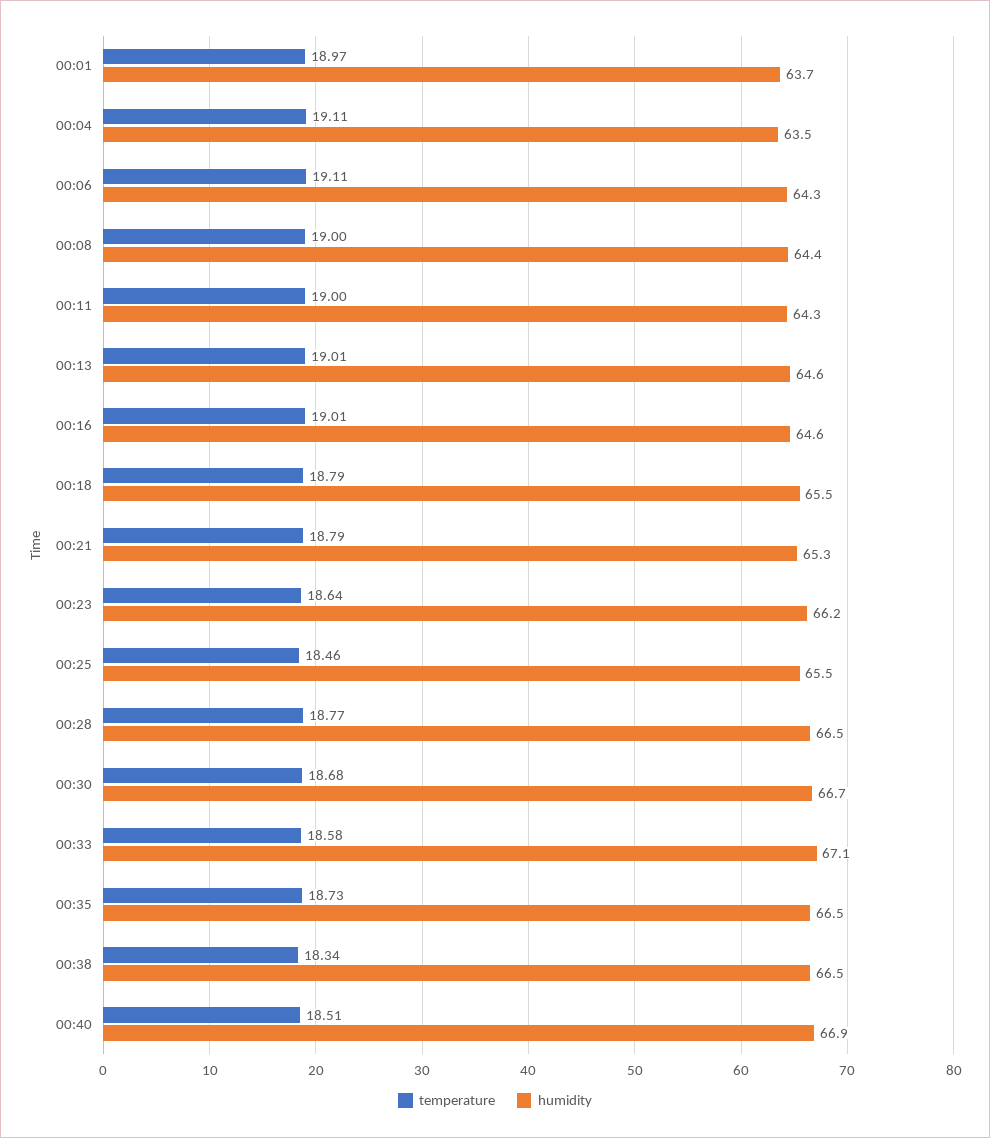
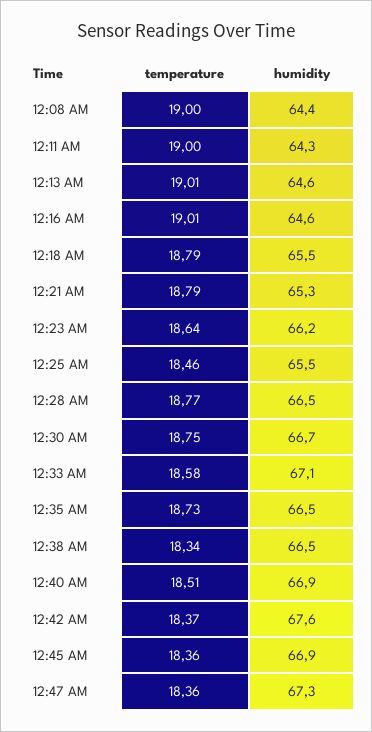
temperature, 00:01: 18.97 -> none
humidity, 00:01: 63.7 -> none
temperature, 00:04: 19.11 -> none
humidity, 00:04: 63.5 -> none
temperature, 00:06: 19.11 -> none
humidity, 00:06: 64.3 -> none
temperature, 00:30: 18.68 -> 18.75
temperature, 12:42 AM: none -> 18.37
humidity, 12:42 AM: none -> 67.6
temperature, 12:45 AM: none -> 18.36
humidity, 12:45 AM: none -> 66.9
temperature, 12:47 AM: none -> 18.36
humidity, 12:47 AM: none -> 67.3

